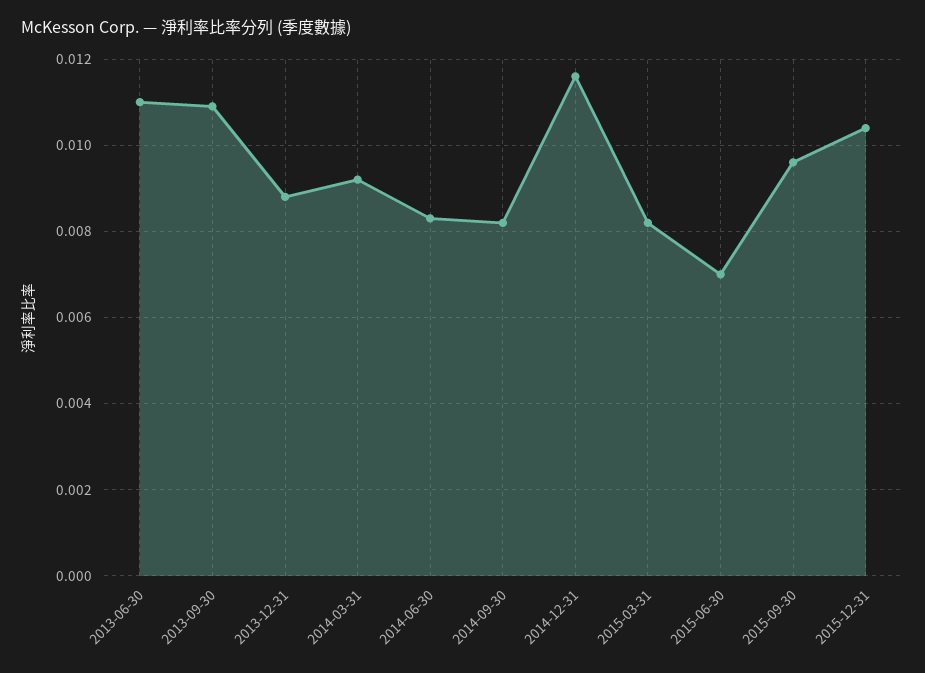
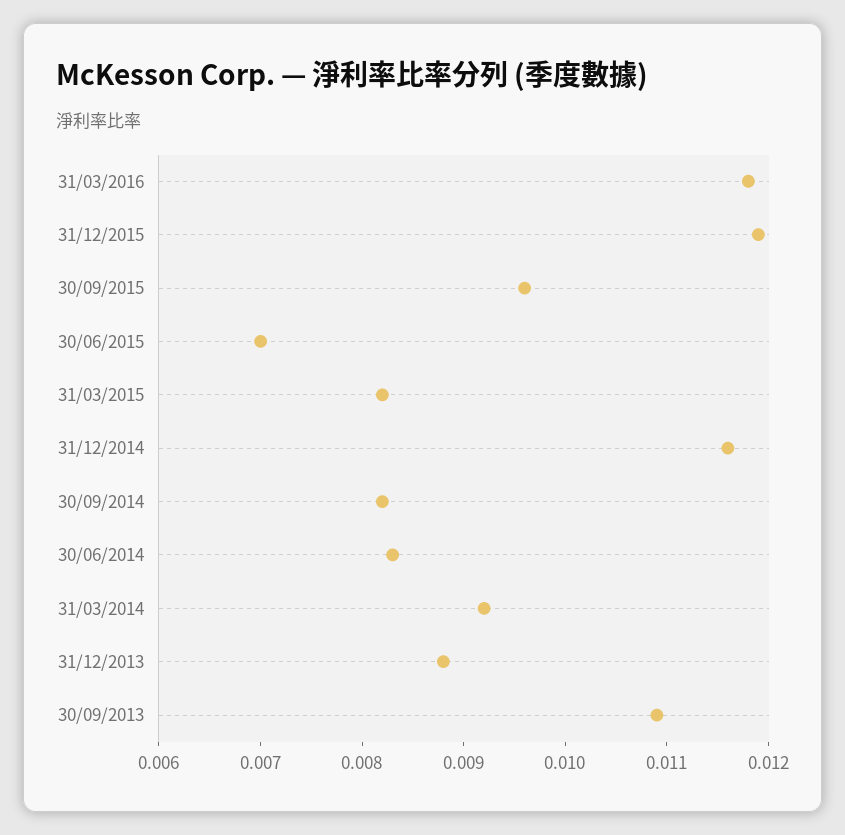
2013-06-30: 0.011 -> none
2015-12-31: 0.0105 -> 0.0119
31/03/2016: none -> 0.0118

